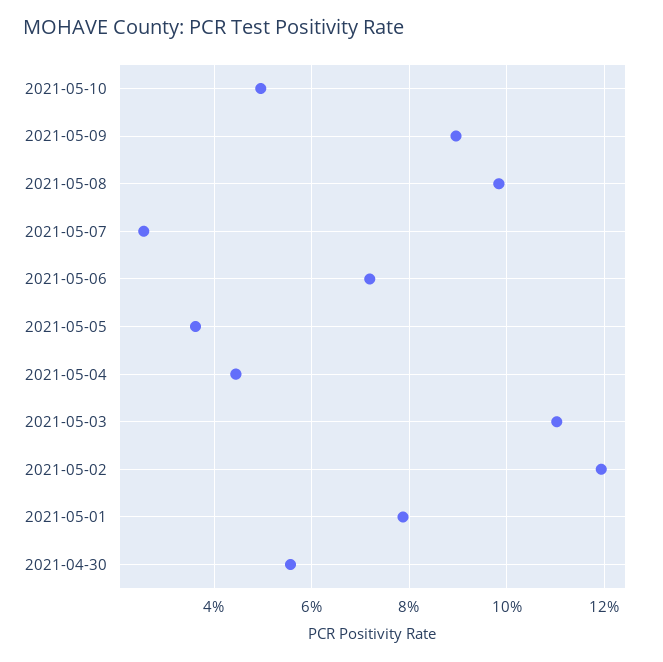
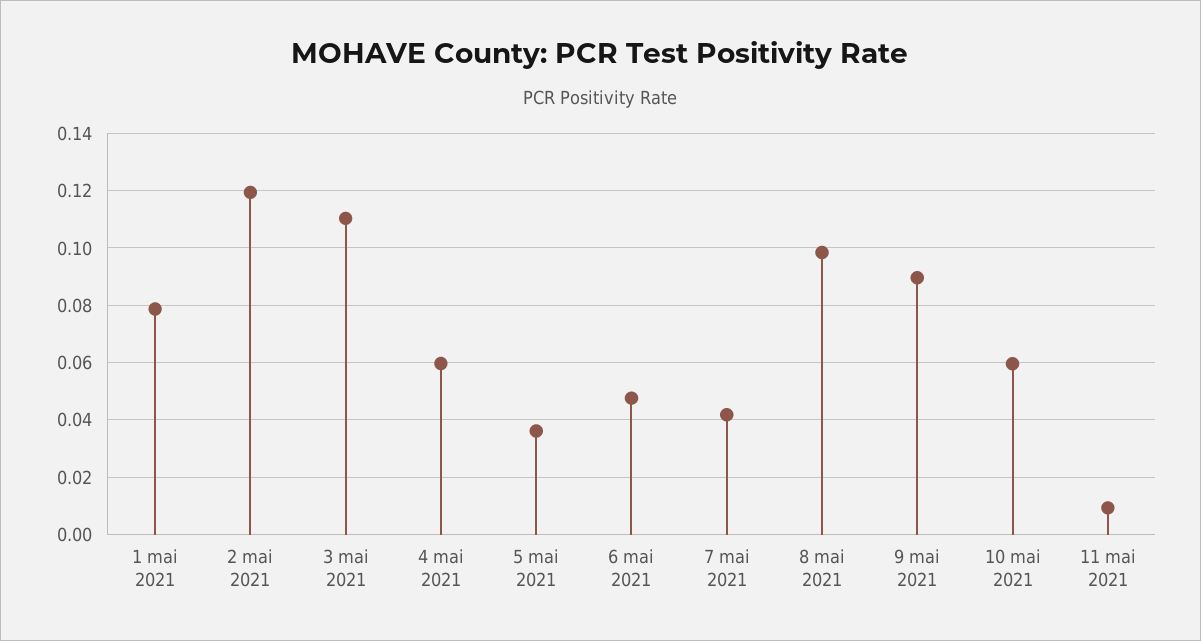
2021-05-10: 0.05 -> 0.06
2021-05-07: 0.026 -> 0.0425
2021-05-06: 0.072 -> 0.0475
2021-05-04: 0.044 -> 0.06
2021-04-30: 0.056 -> none
11 mai 2021: none -> 0.01

